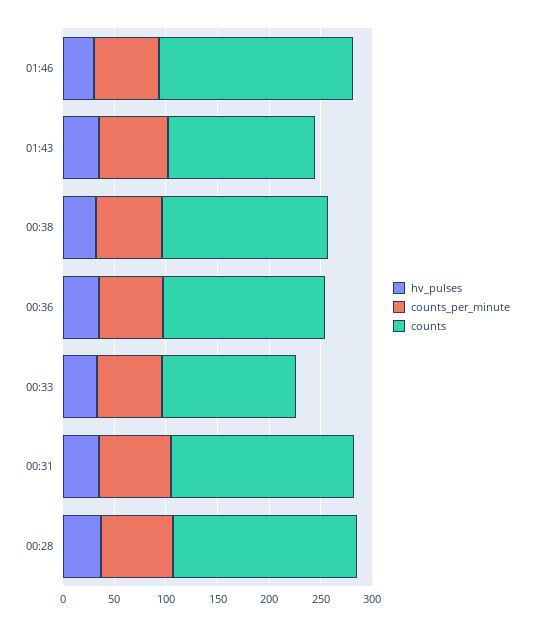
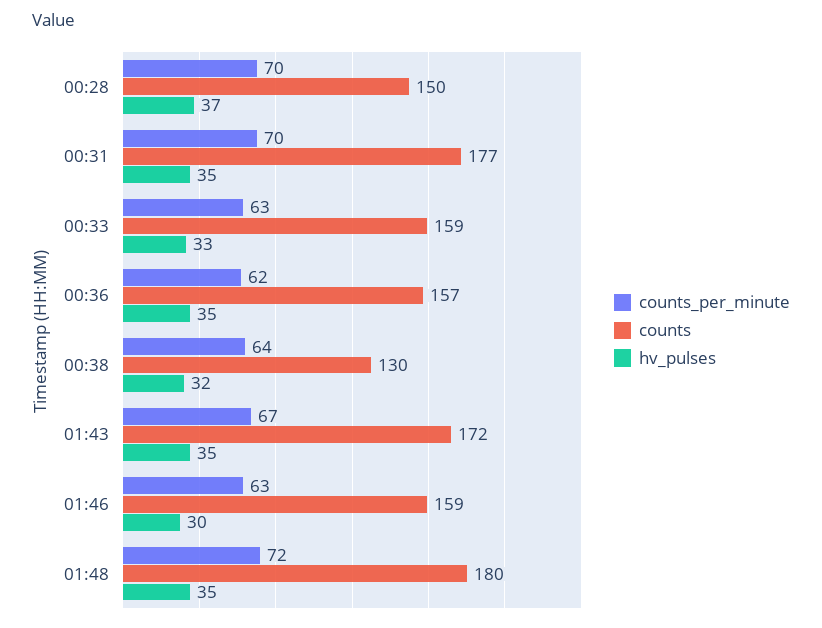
counts, 01:46: 190 -> 159
counts, 01:43: 140 -> 172
counts, 00:38: 160 -> 130
counts, 00:33: 130 -> 159
counts, 00:28: 180 -> 150
counts_per_minute, 01:48: none -> 72
counts, 01:48: none -> 180
hv_pulses, 01:48: none -> 35

